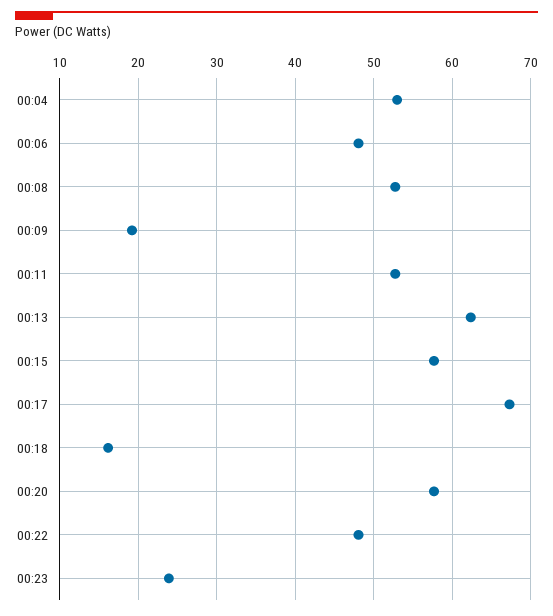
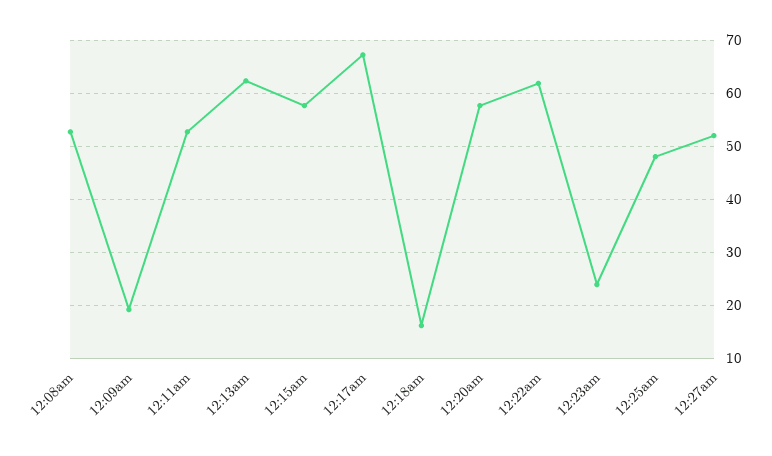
00:04: 53 -> none
00:06: 48 -> none
00:22: 48 -> 62
12:25am: none -> 48
12:27am: none -> 52

